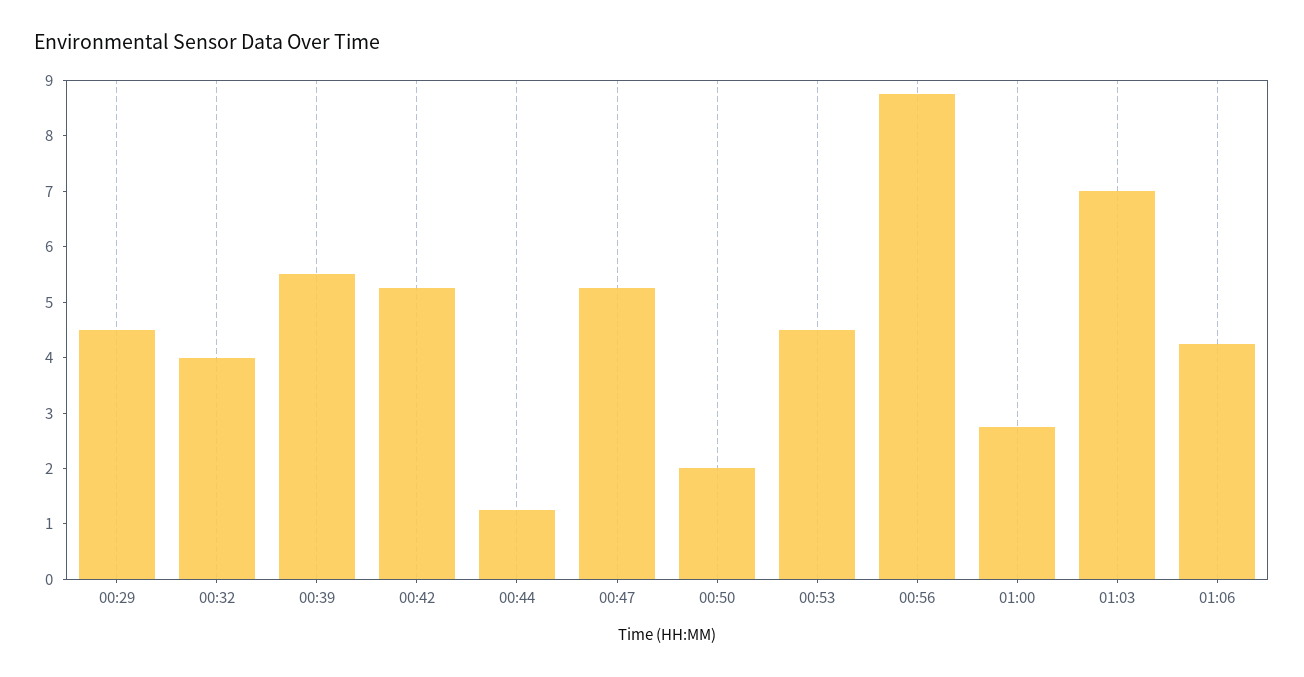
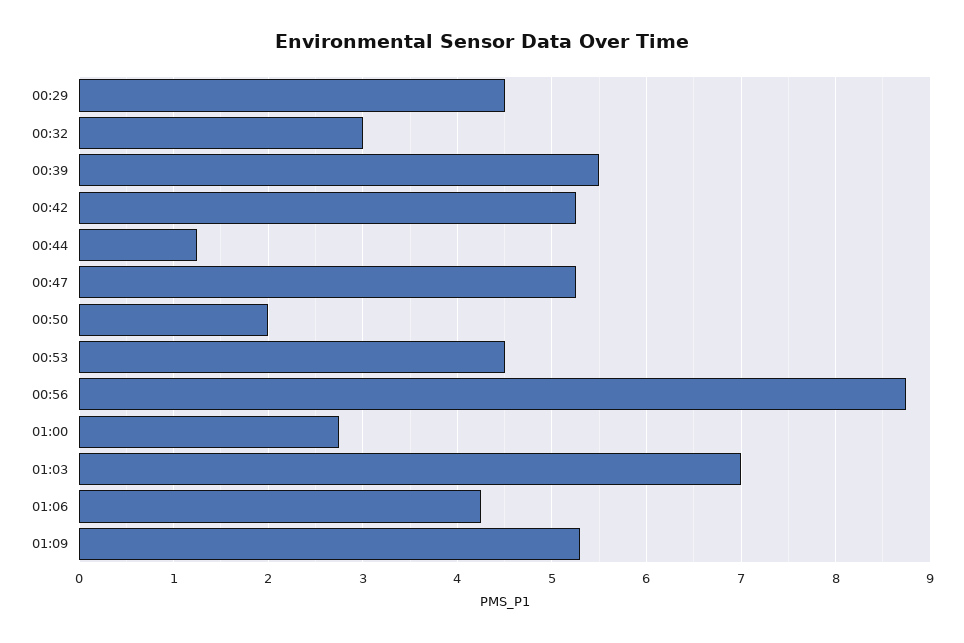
00:32: 4 -> 3
01:09: none -> 5.3

